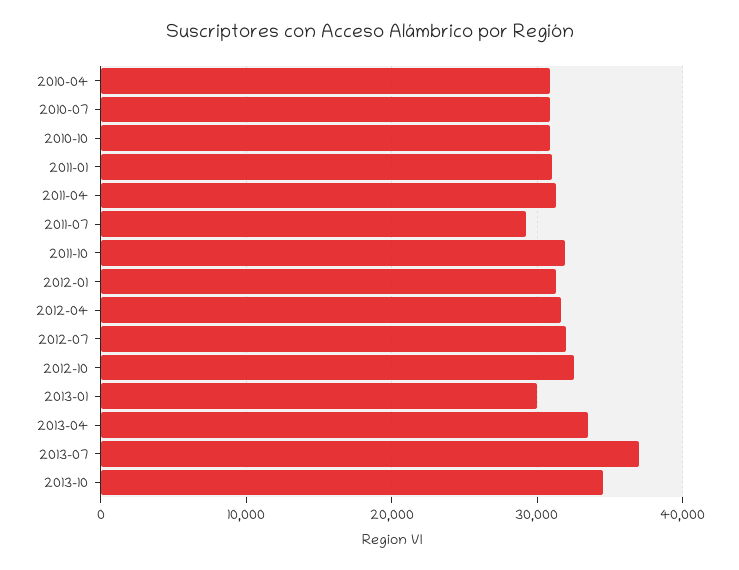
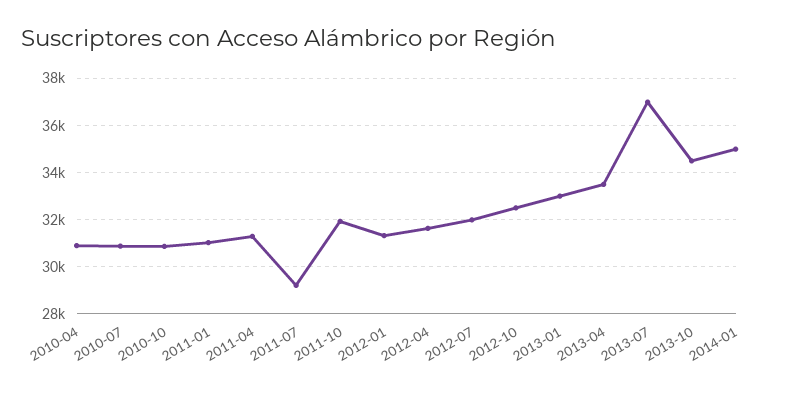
2013-01: 30000 -> 33000
2014-01: none -> 35000

